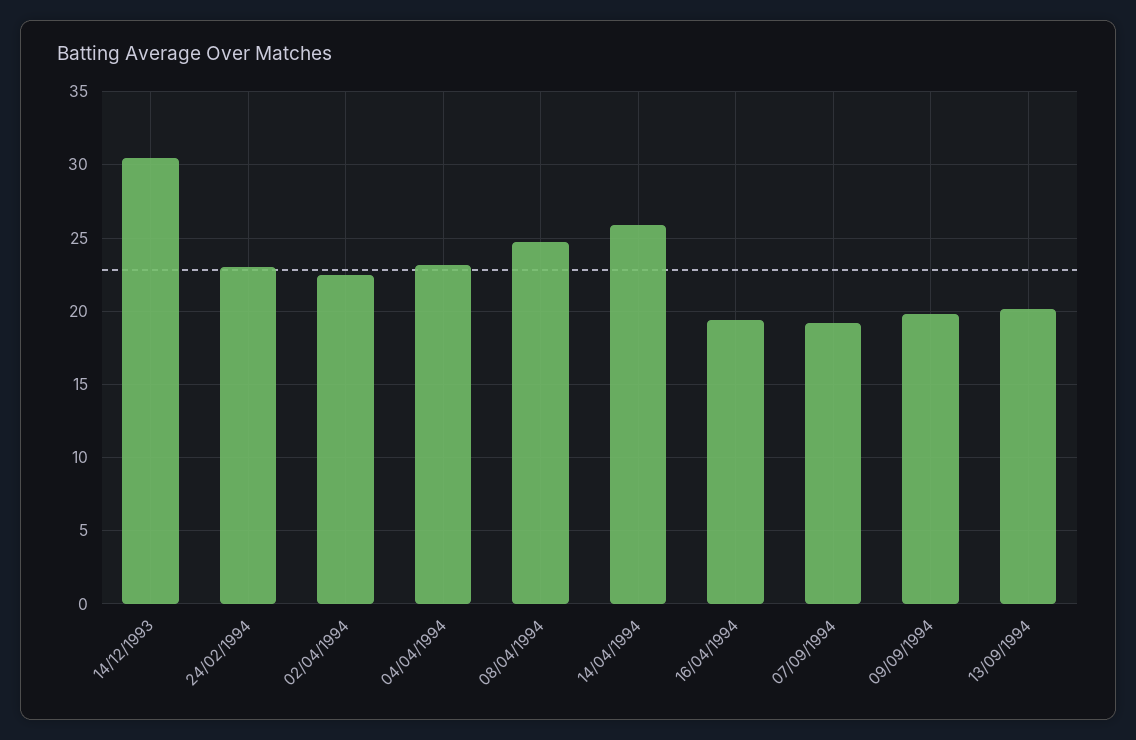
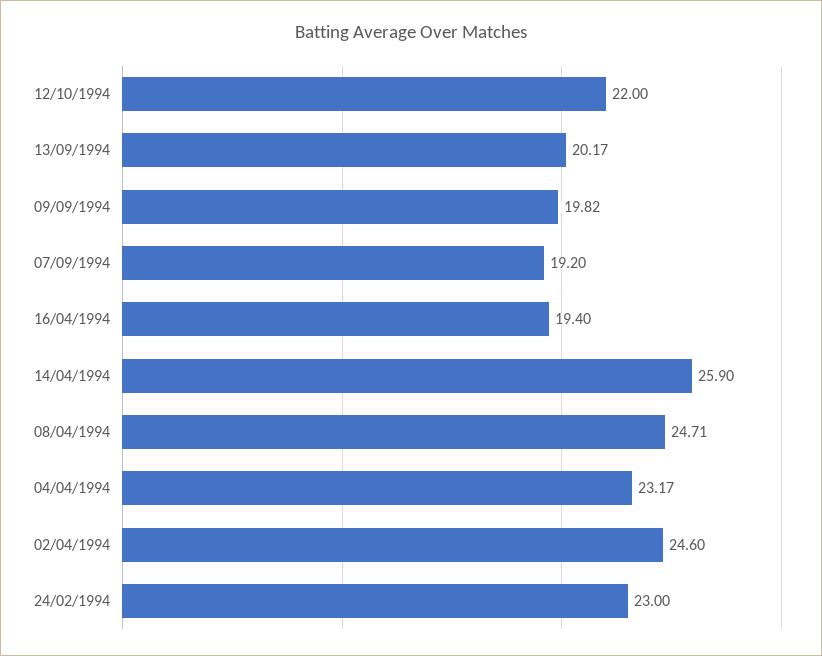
14/12/1993: 30.5 -> none
02/04/1994: 22.5 -> 24.6
12/10/1994: none -> 22

